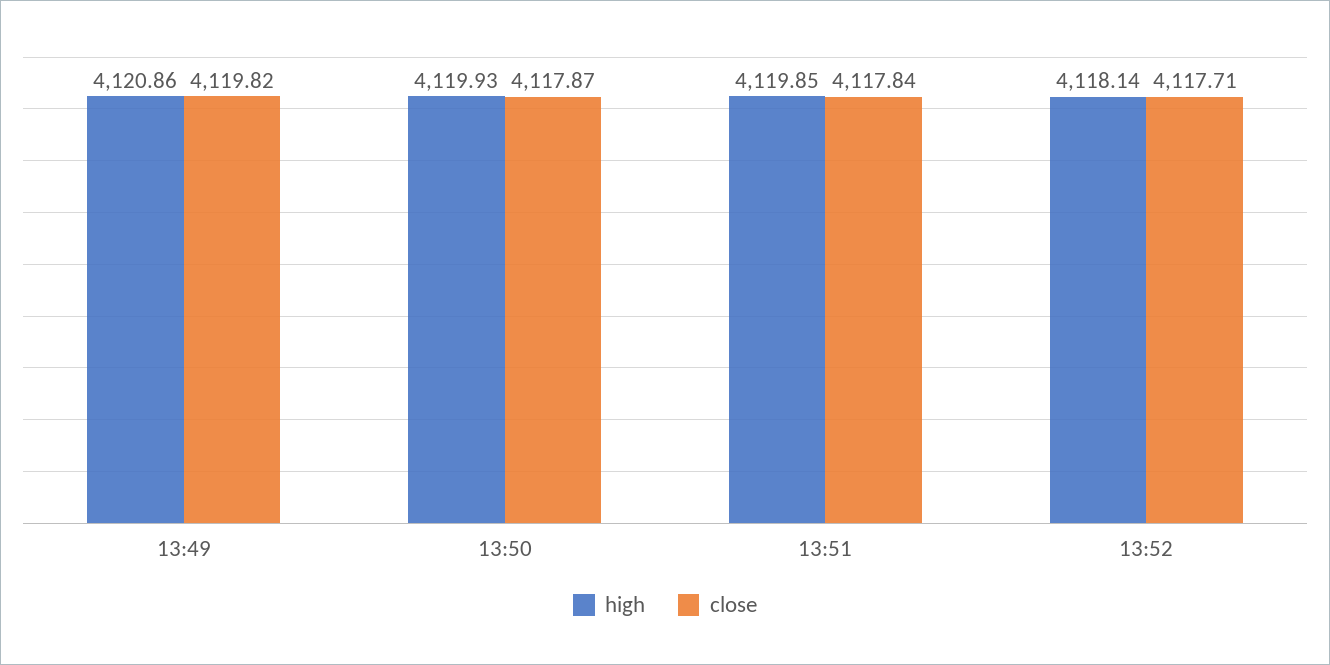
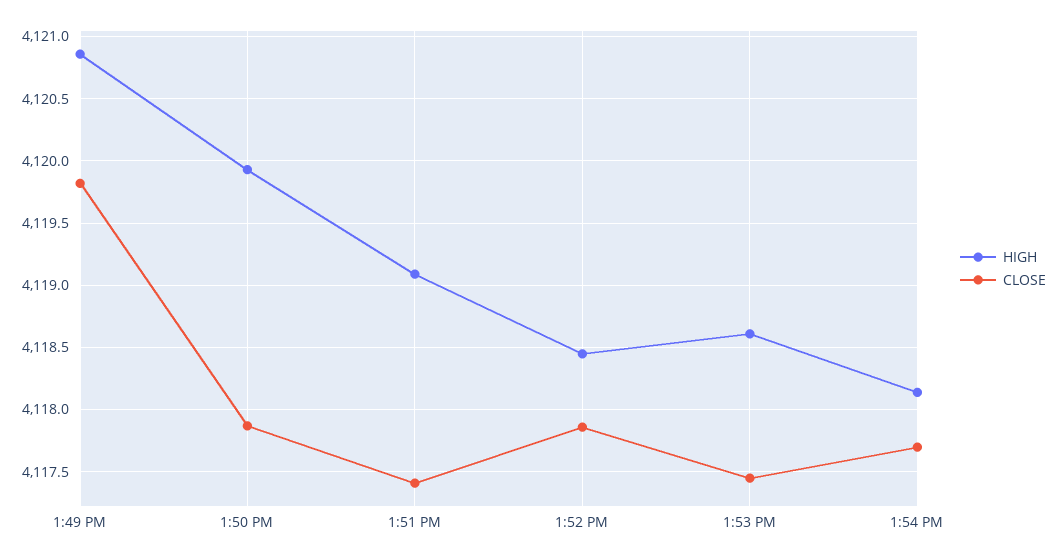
high, 13:51: 4119.85 -> 4119.1
close, 13:51: 4117.84 -> 4117.4
high, 13:52: 4118.14 -> 4118.45
close, 13:52: 4117.71 -> 4117.85
high, 1:53 PM: none -> 4118.6
close, 1:53 PM: none -> 4117.45
high, 1:54 PM: none -> 4118.15
close, 1:54 PM: none -> 4117.7

